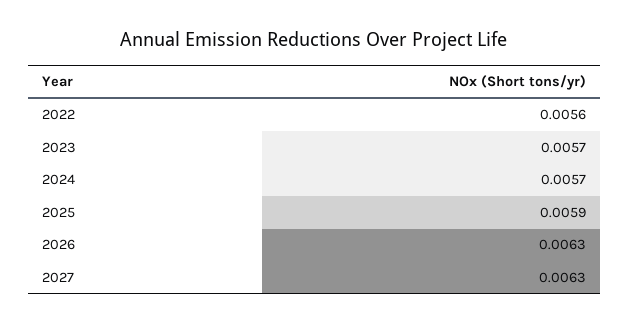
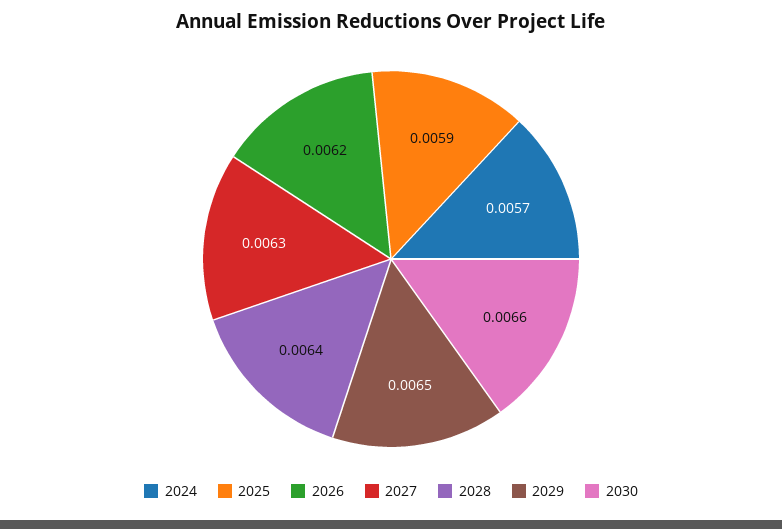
2022: 0.0056 -> none
2023: 0.0057 -> none
2026: 0.0063 -> 0.0062
2028: none -> 0.0064
2029: none -> 0.0065
2030: none -> 0.0066

